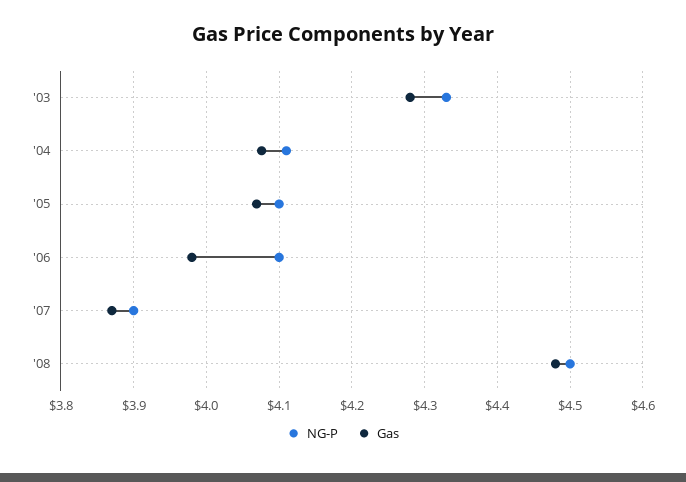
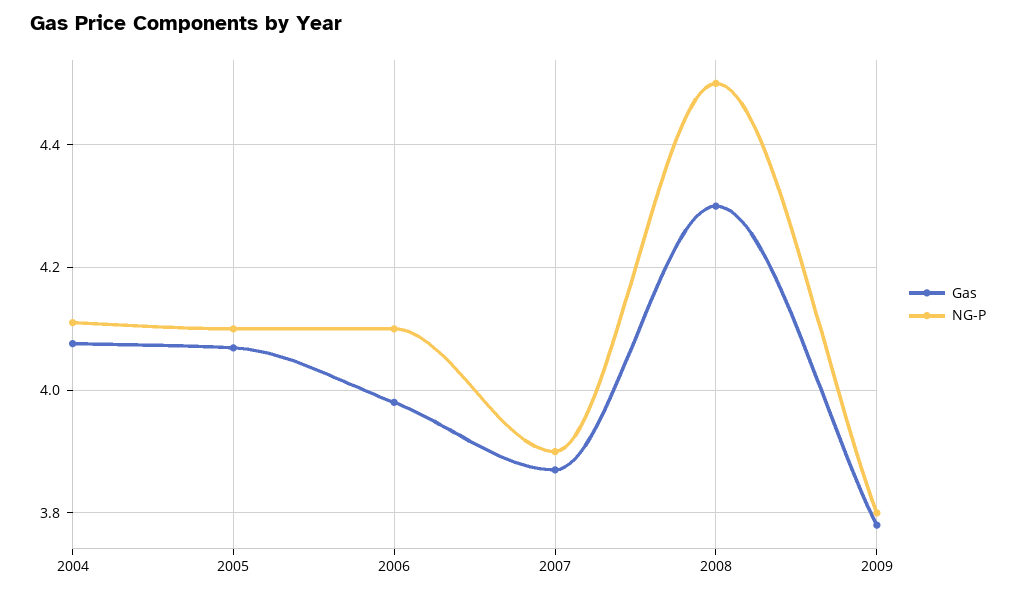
NG-P, '03: 4.33 -> none
Gas, '03: 4.28 -> none
Gas, '08: 4.48 -> 4.3
Gas, 2009: none -> 3.78
NG-P, 2009: none -> 3.8

